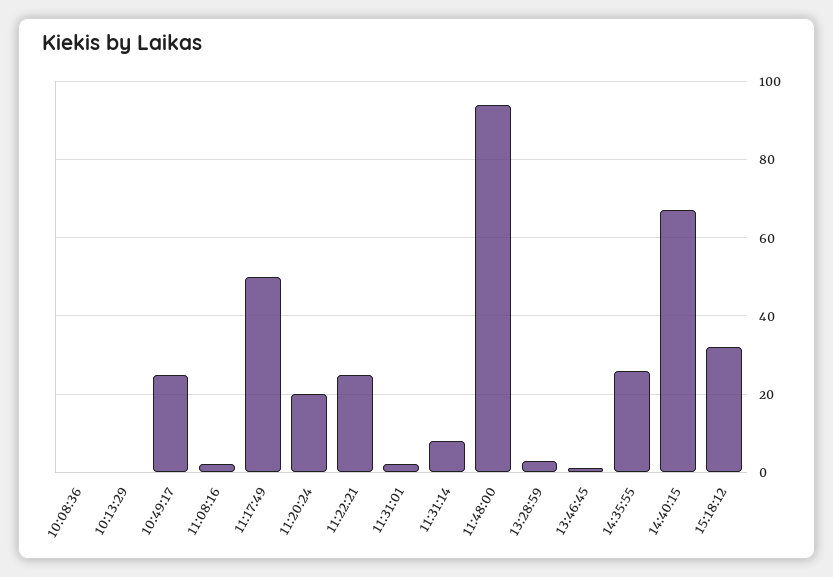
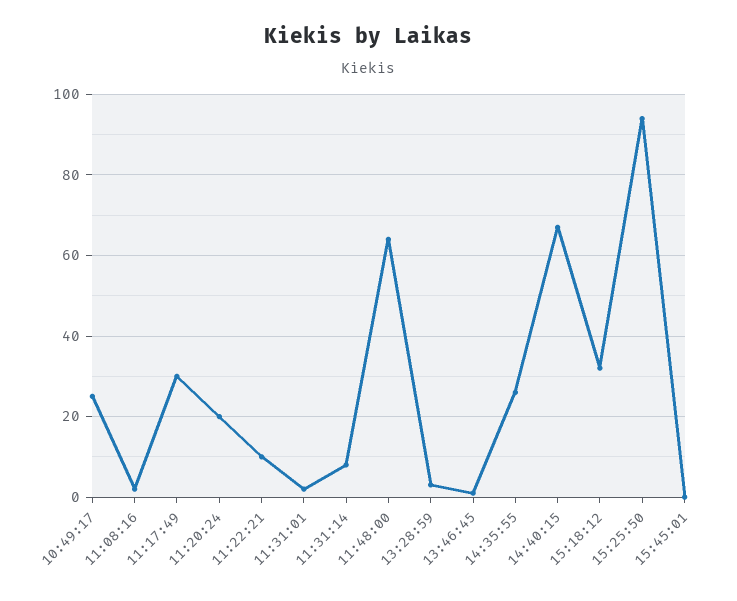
10:08:36: 0 -> none
10:13:29: 0 -> none
11:17:49: 50 -> 30
11:22:21: 25 -> 10
11:48:00: 95 -> 65
15:25:50: none -> 95
15:45:01: none -> 0

